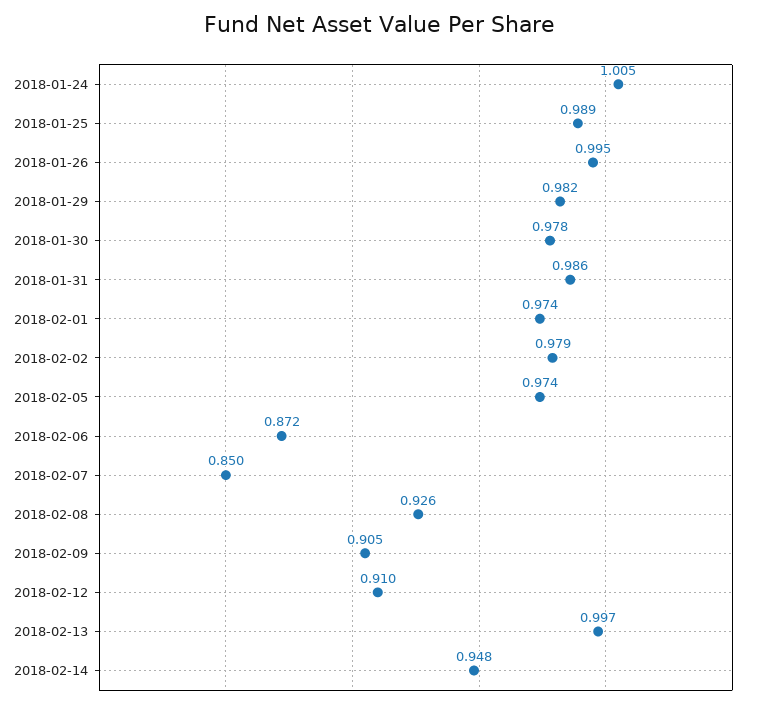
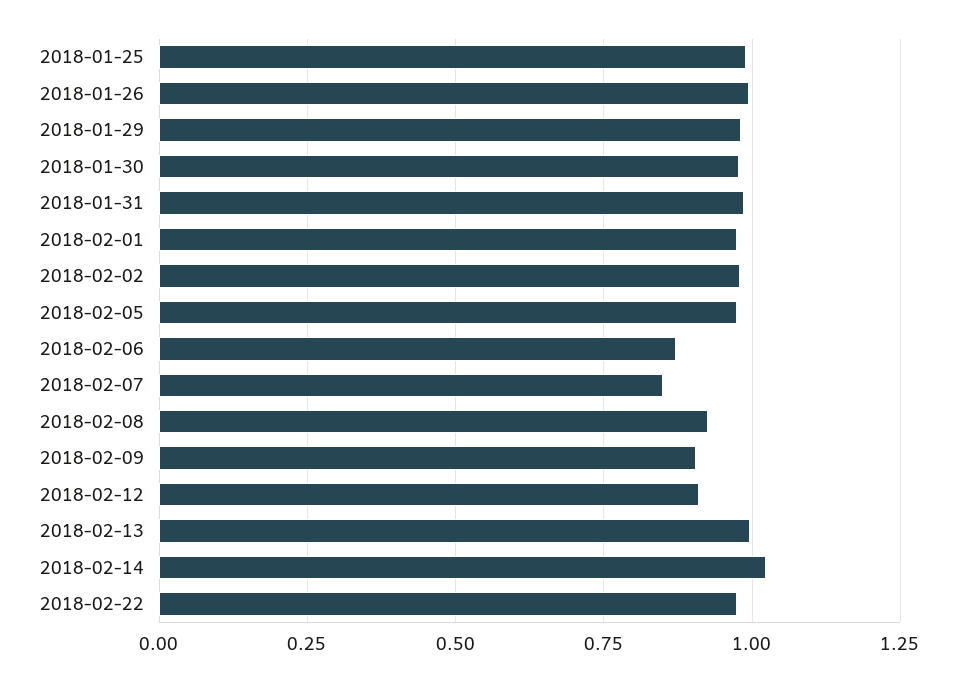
2018-01-24: 1.005 -> none
2018-02-14: 0.948 -> 1.025
2018-02-22: none -> 0.975

